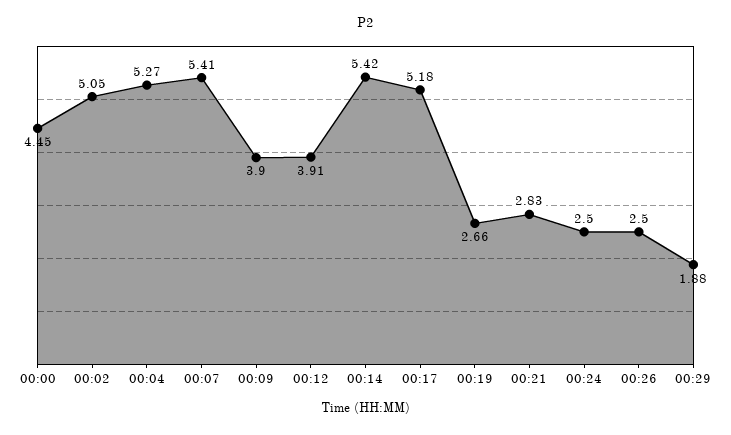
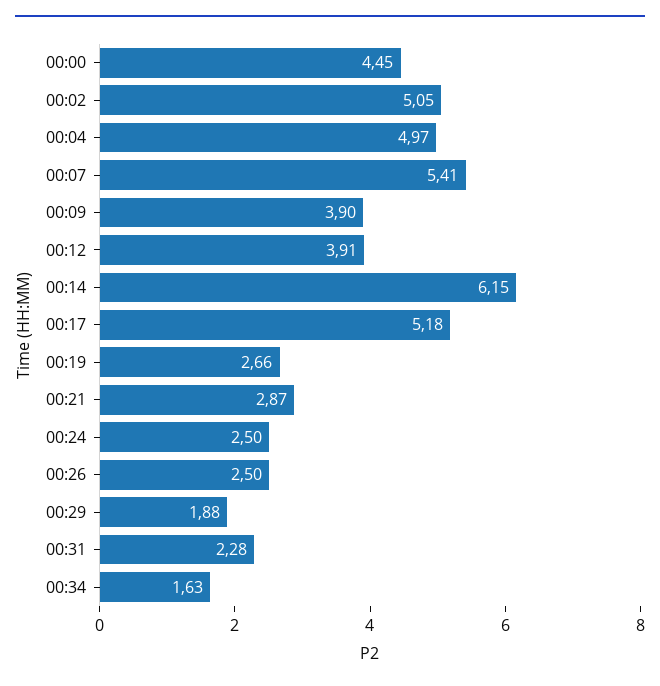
00:04: 5.27 -> 4.97
00:14: 5.42 -> 6.15
00:21: 2.83 -> 2.87
00:31: none -> 2.28
00:34: none -> 1.63

